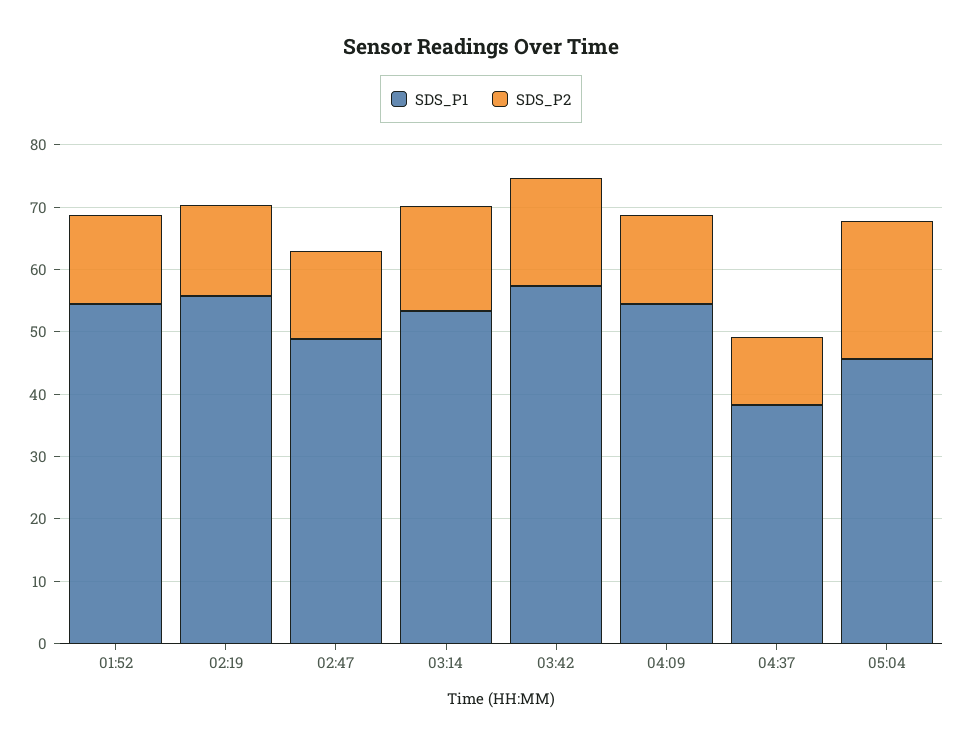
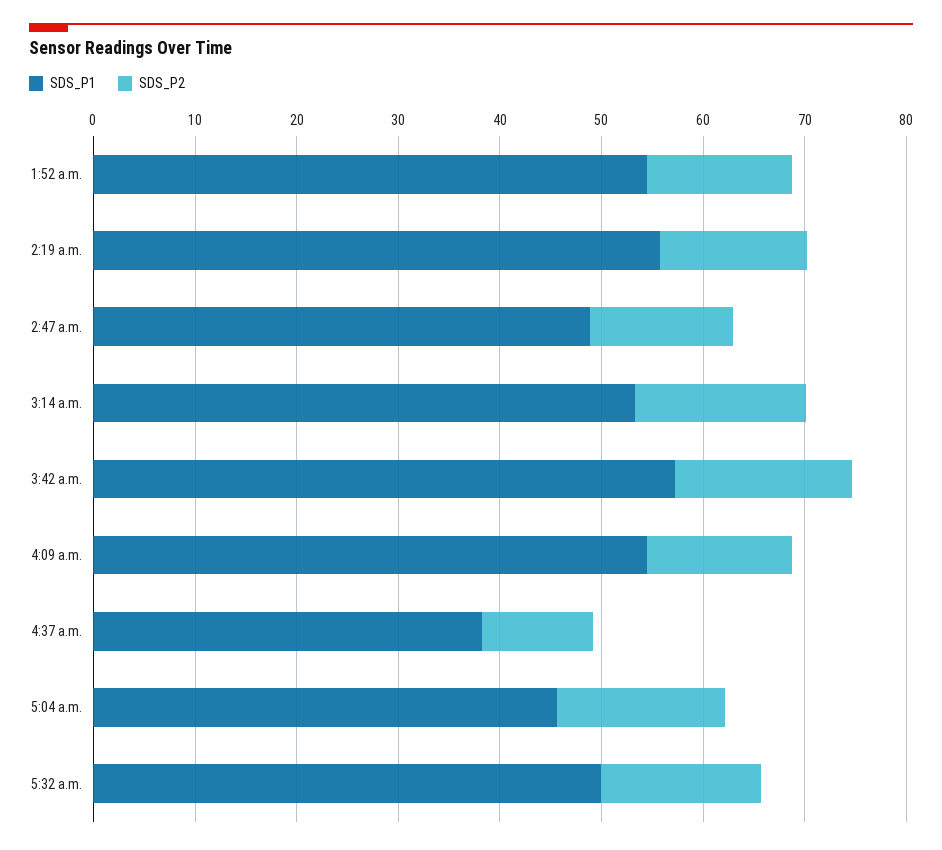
SDS_P2, 05:04: 22 -> 16
SDS_P1, 5:32 a.m.: none -> 50
SDS_P2, 5:32 a.m.: none -> 16

